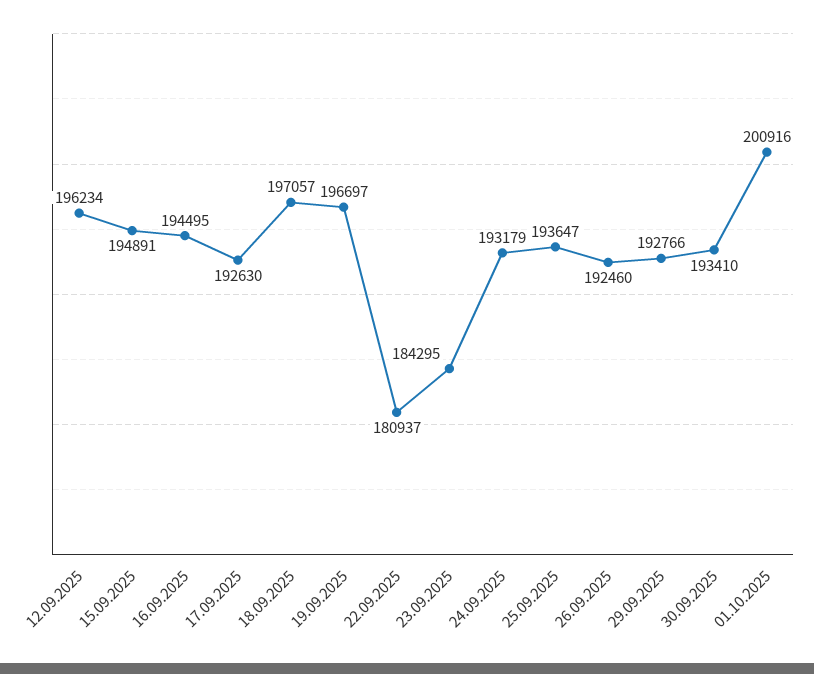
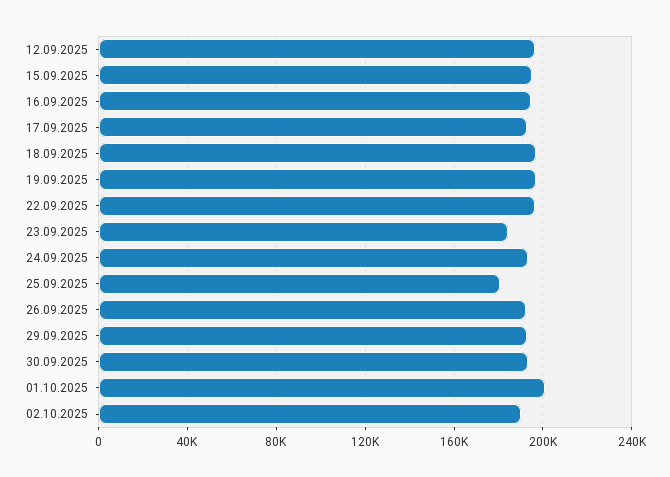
22.09.2025: 180937 -> 195000
25.09.2025: 193647 -> 180000
02.10.2025: none -> 190000

